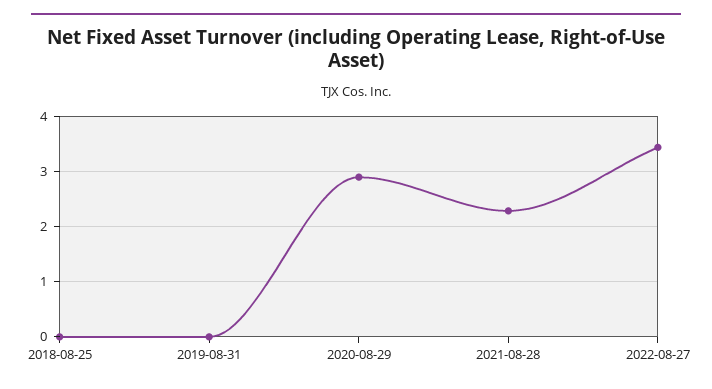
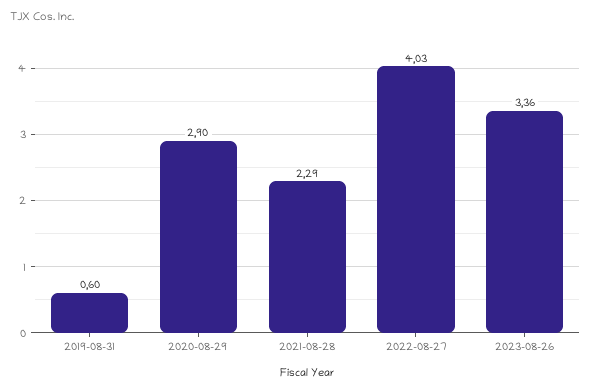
2018-08-25: 0 -> none
2019-08-31: 0 -> 0.6
2022-08-27: 3.4 -> 4.03
2023-08-26: none -> 3.36

